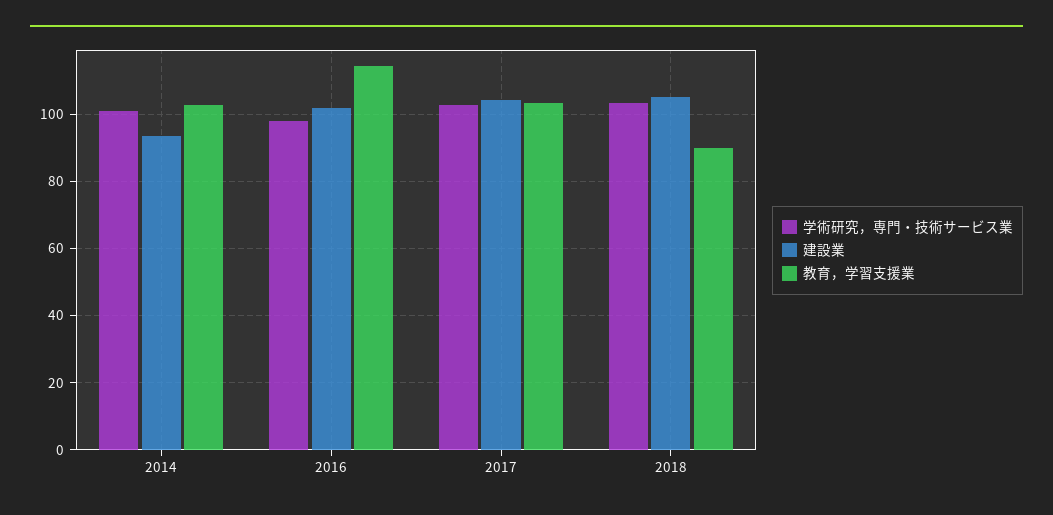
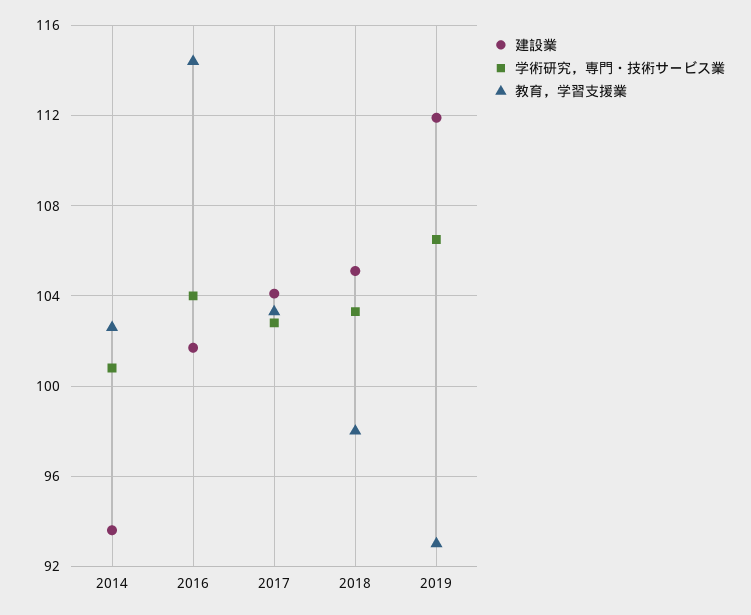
学術研究，専門・技術サービス業, 2016: 98 -> 104
教育，学習支援業, 2018: 90 -> 98
建設業, 2019: none -> 112
学術研究，専門・技術サービス業, 2019: none -> 106.5
教育，学習支援業, 2019: none -> 93

